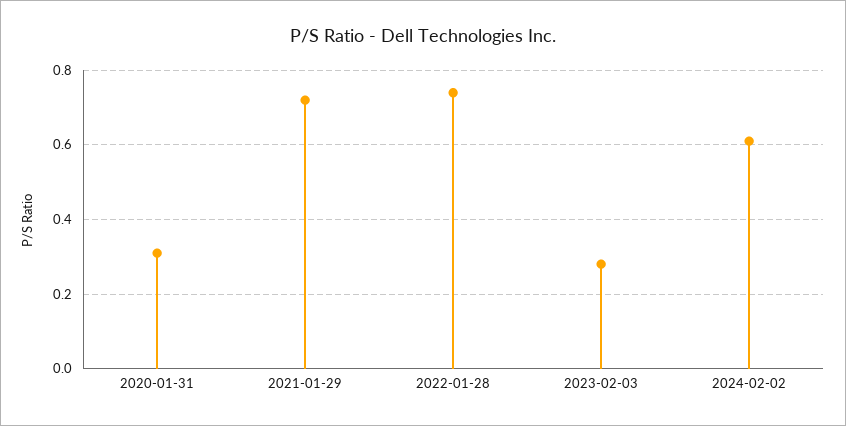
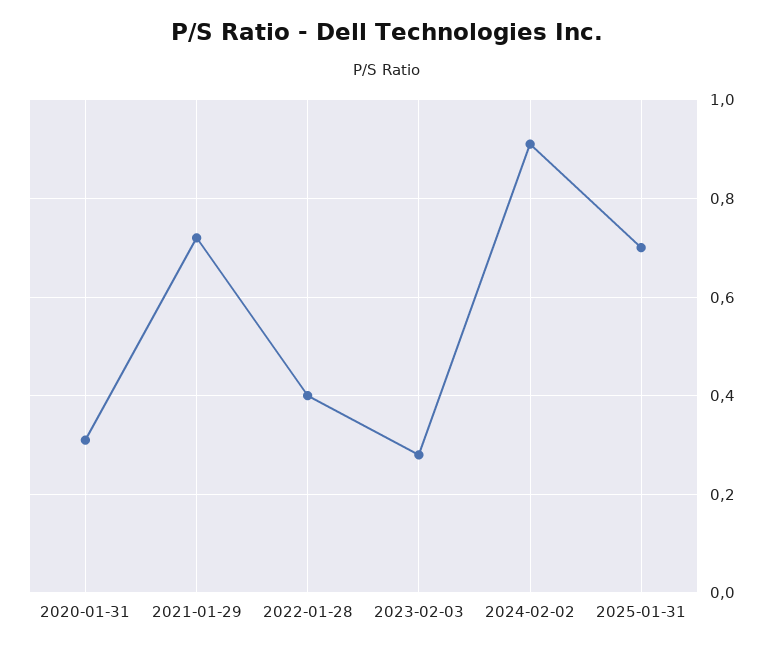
2022-01-28: 0.75 -> 0.4
2024-02-02: 0.6 -> 0.9
2025-01-31: none -> 0.7

